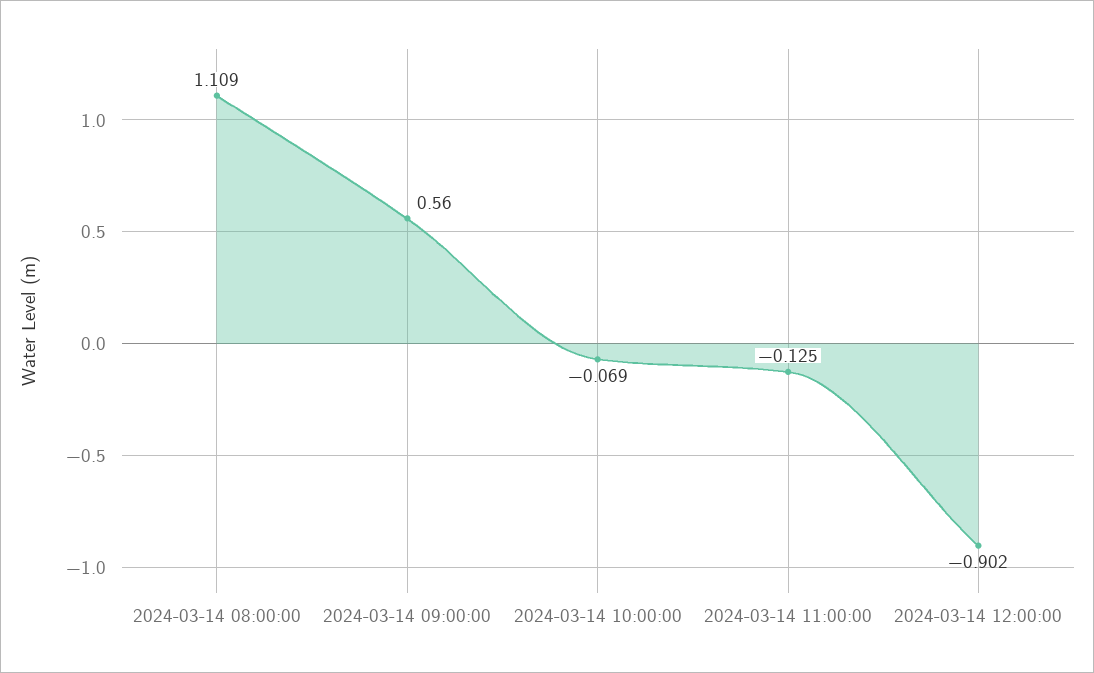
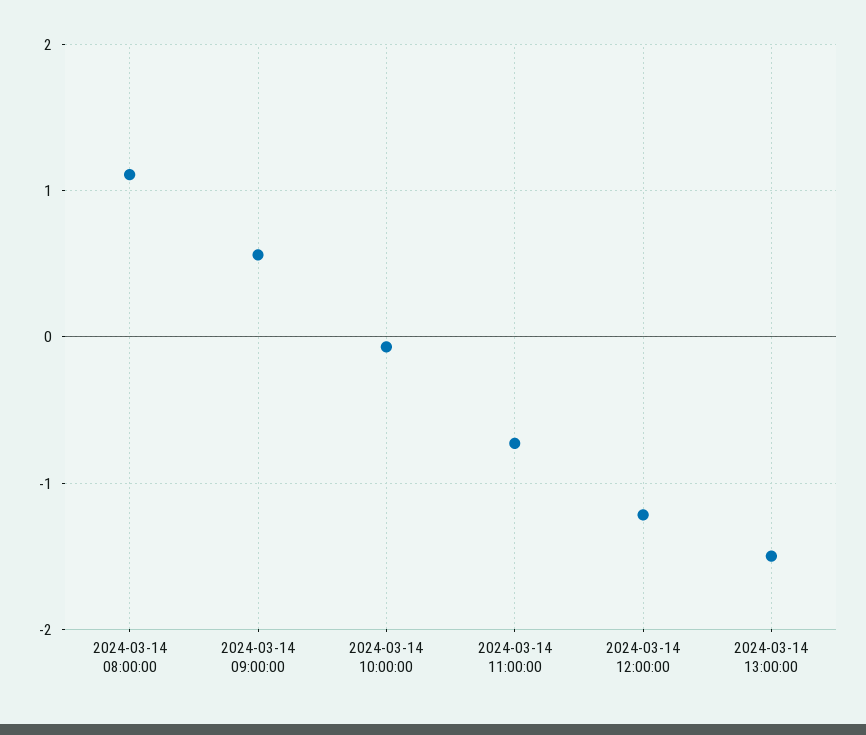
2024-03-14 11:00:00: -0.125 -> -0.7
2024-03-14 12:00:00: -0.902 -> -1.2
2024-03-14 13:00:00: none -> -1.5

